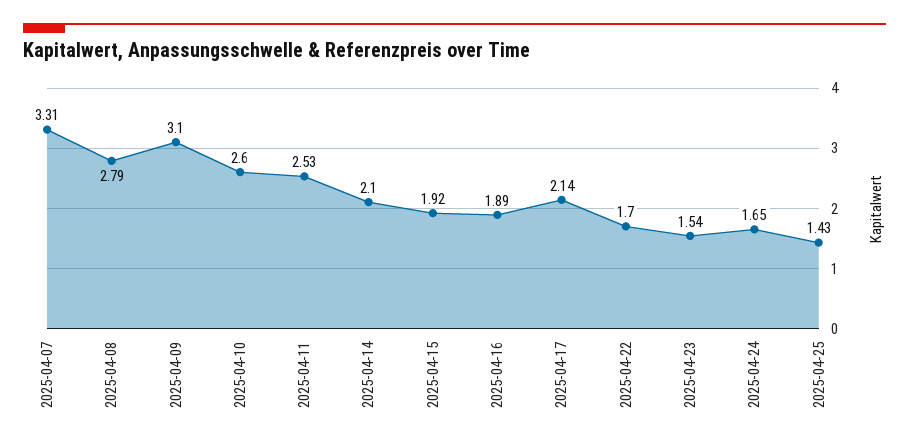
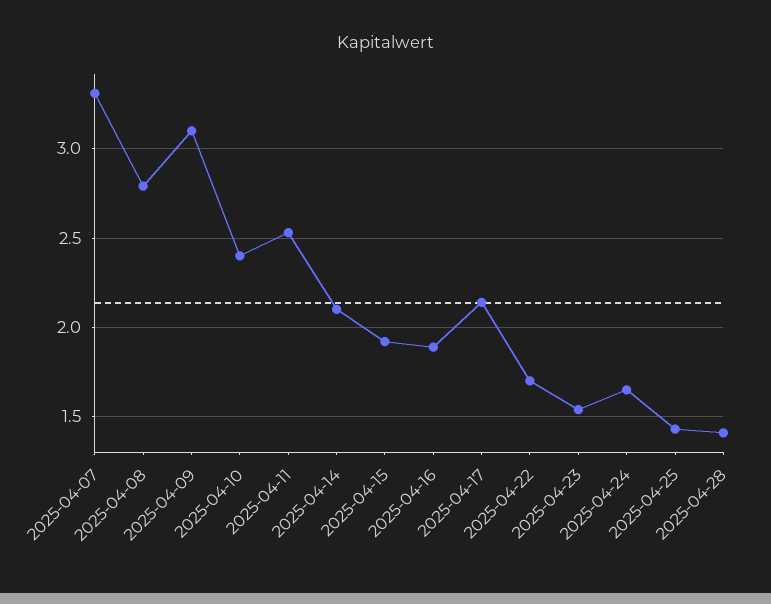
2025-04-10: 2.6 -> 2.4
2025-04-28: none -> 1.4

